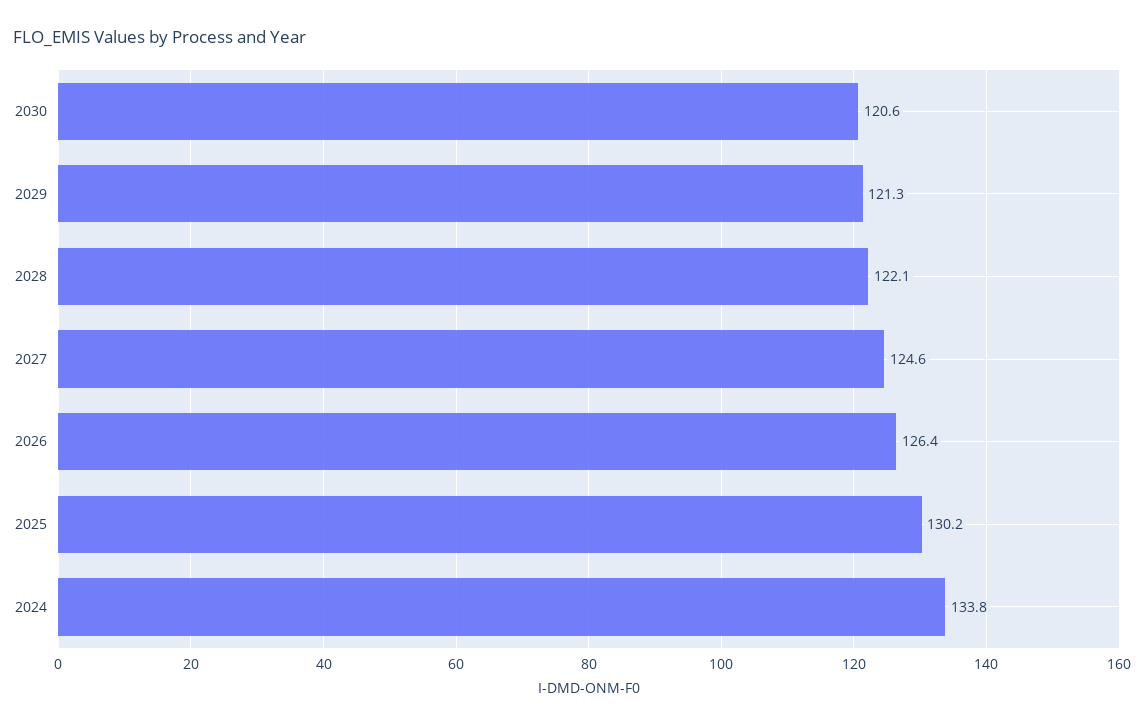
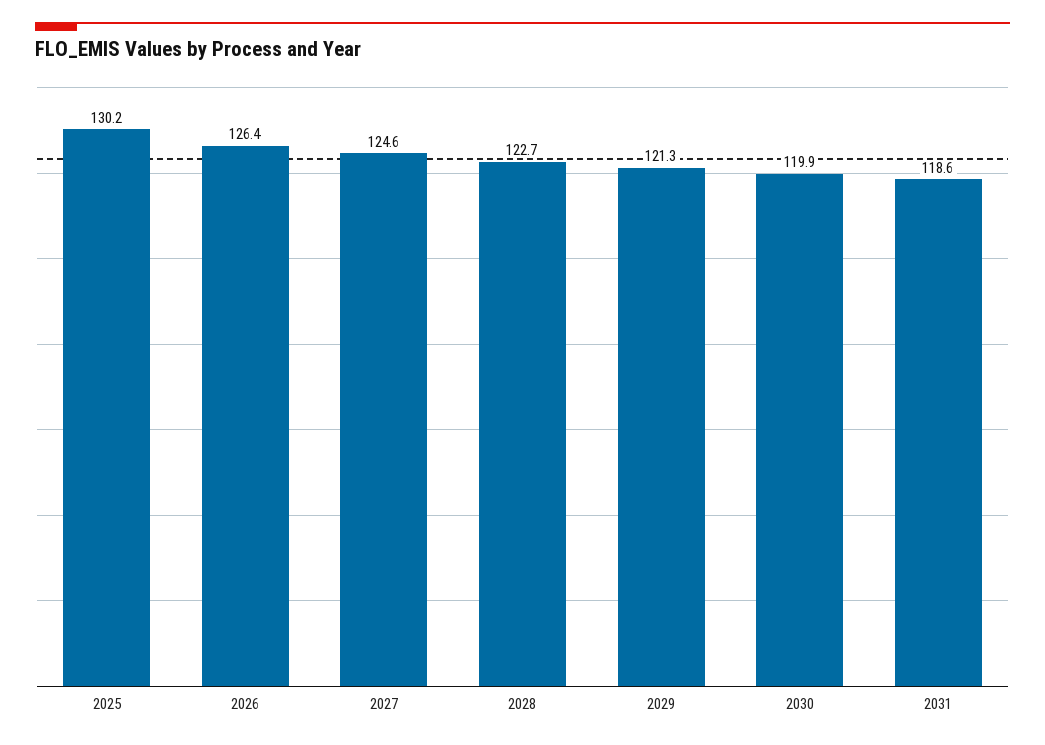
2030: 120.6 -> 119.9
2028: 122.1 -> 122.7
2024: 133.8 -> none
2031: none -> 118.6

